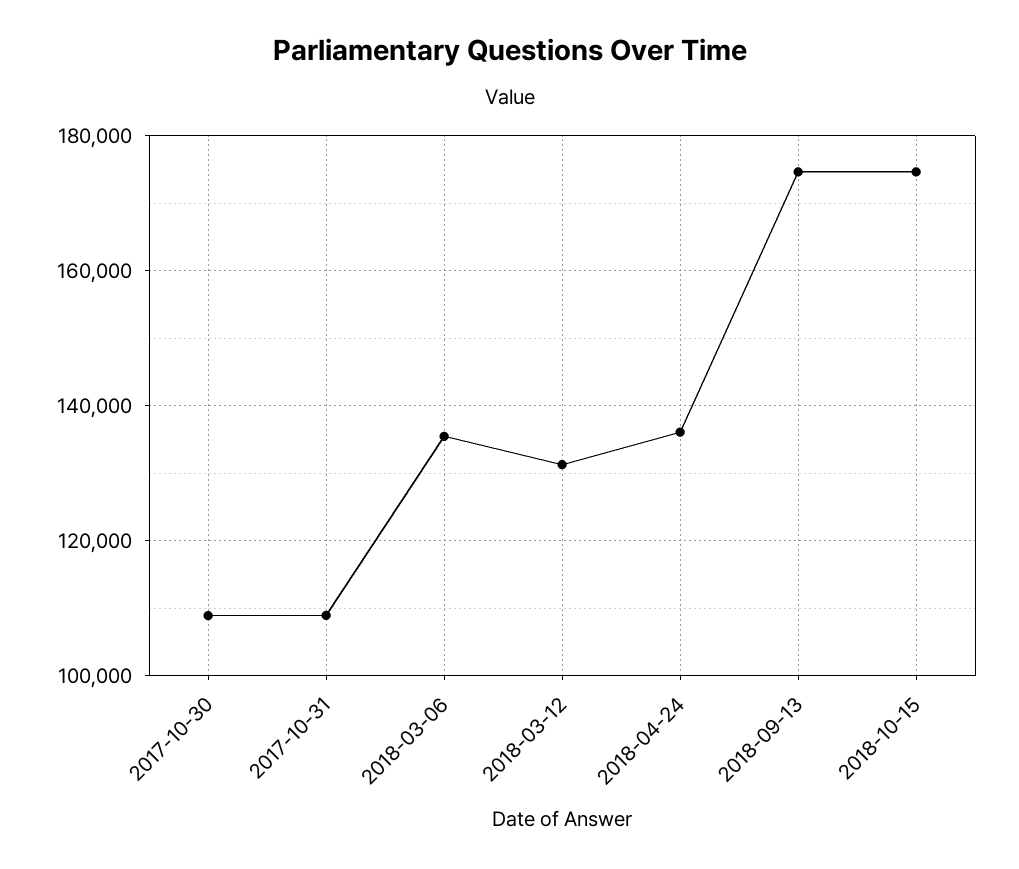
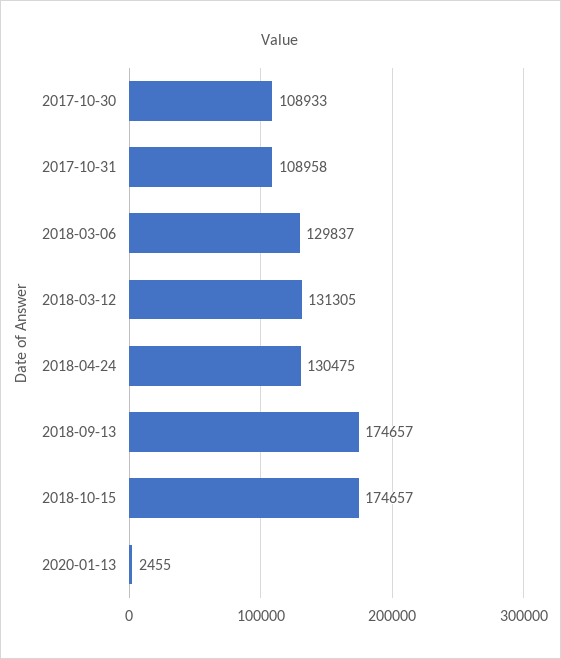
2018-03-06: 136000 -> 129837
2018-04-24: 136000 -> 130475
2020-01-13: none -> 2455

